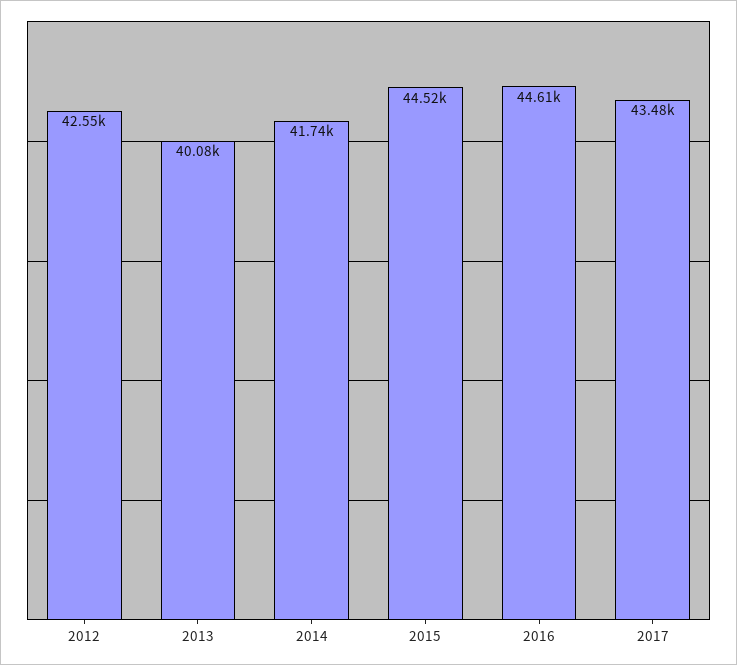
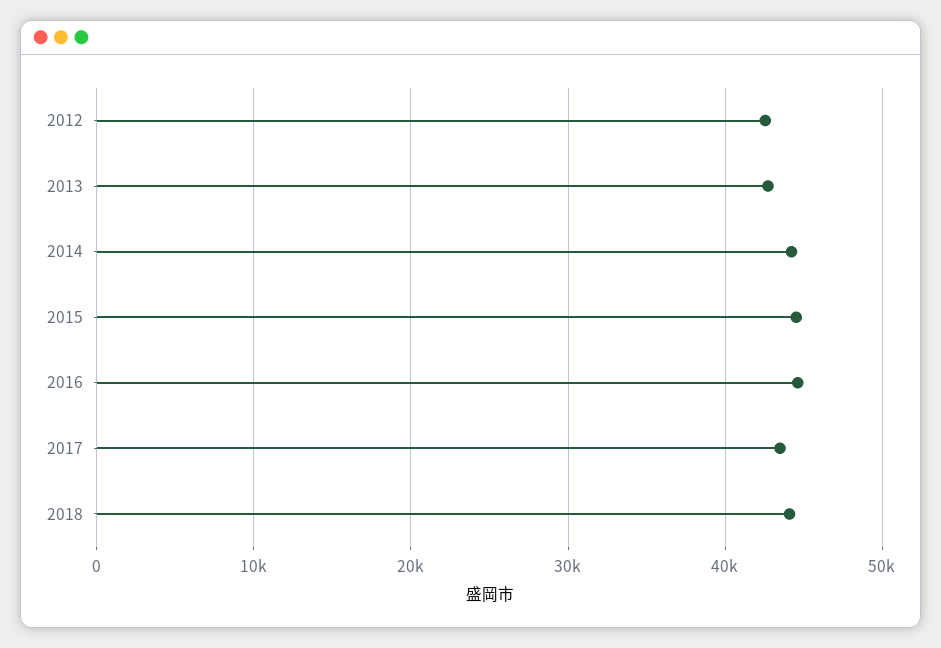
2013: 40080 -> 43000
2014: 41740 -> 44000
2018: none -> 44000

